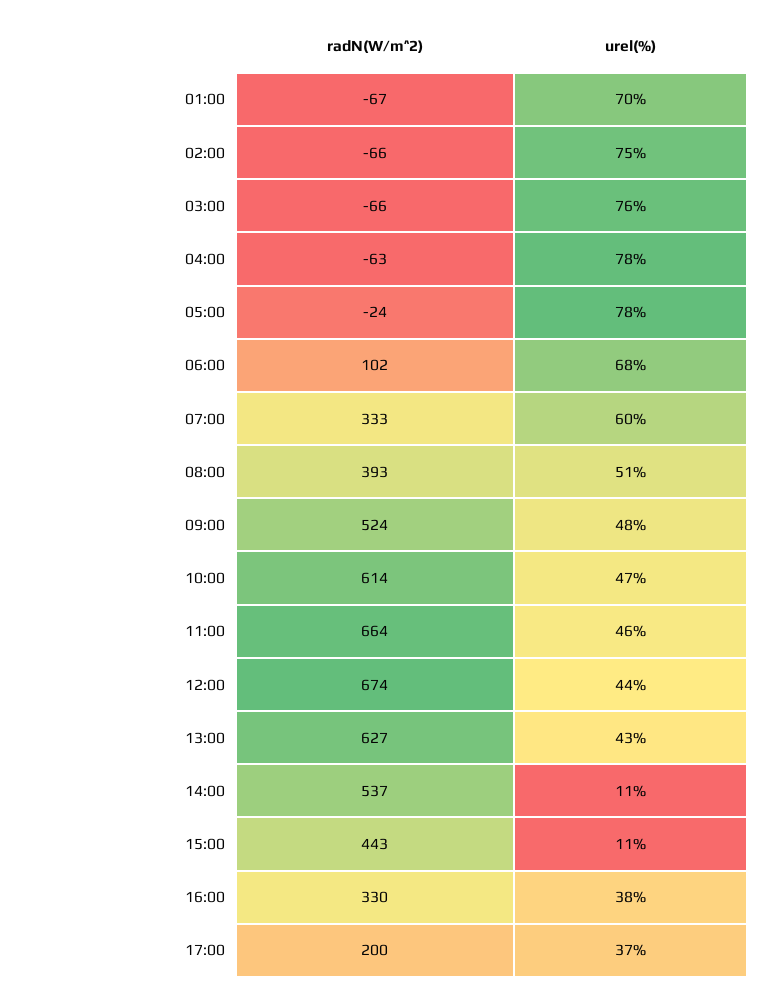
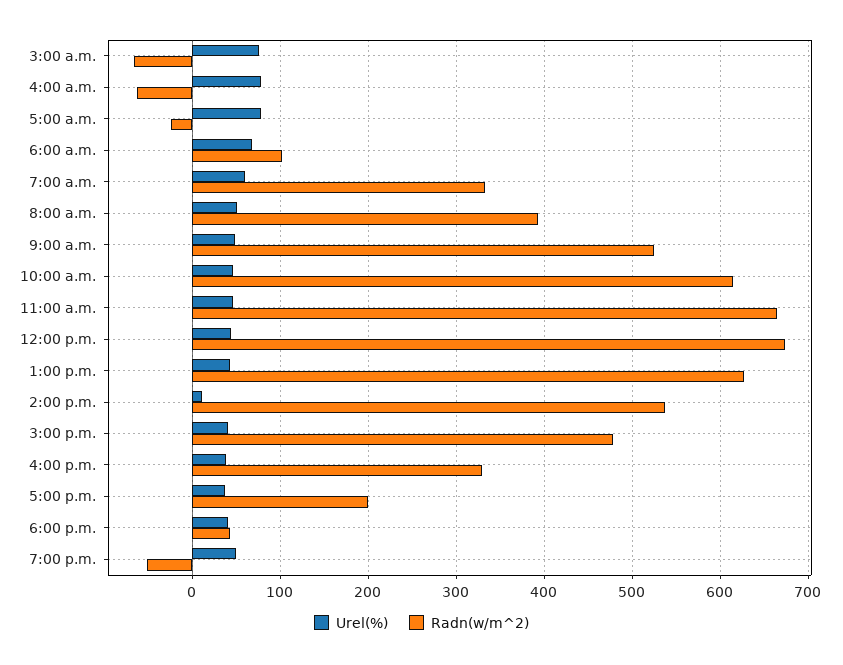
radN(W/m^2), 01:00: -67 -> none
urel(%), 01:00: 70 -> none
radN(W/m^2), 02:00: -66 -> none
urel(%), 02:00: 75 -> none
radN(W/m^2), 15:00: 443 -> 480
urel(%), 15:00: 11 -> 40
urel(%), 6:00 p.m.: none -> 40
radN(W/m^2), 6:00 p.m.: none -> 40
urel(%), 7:00 p.m.: none -> 50
radN(W/m^2), 7:00 p.m.: none -> -50

